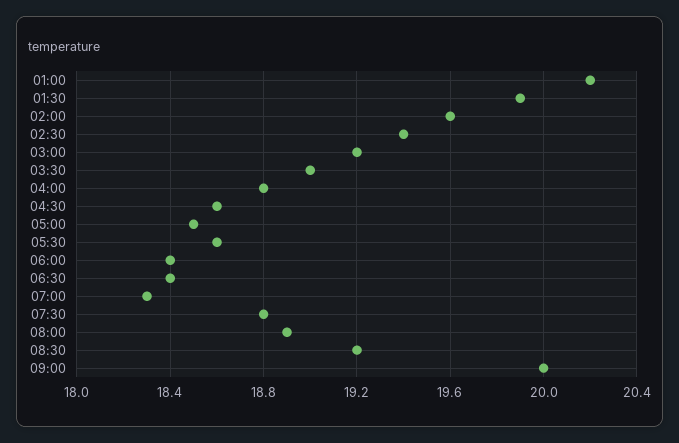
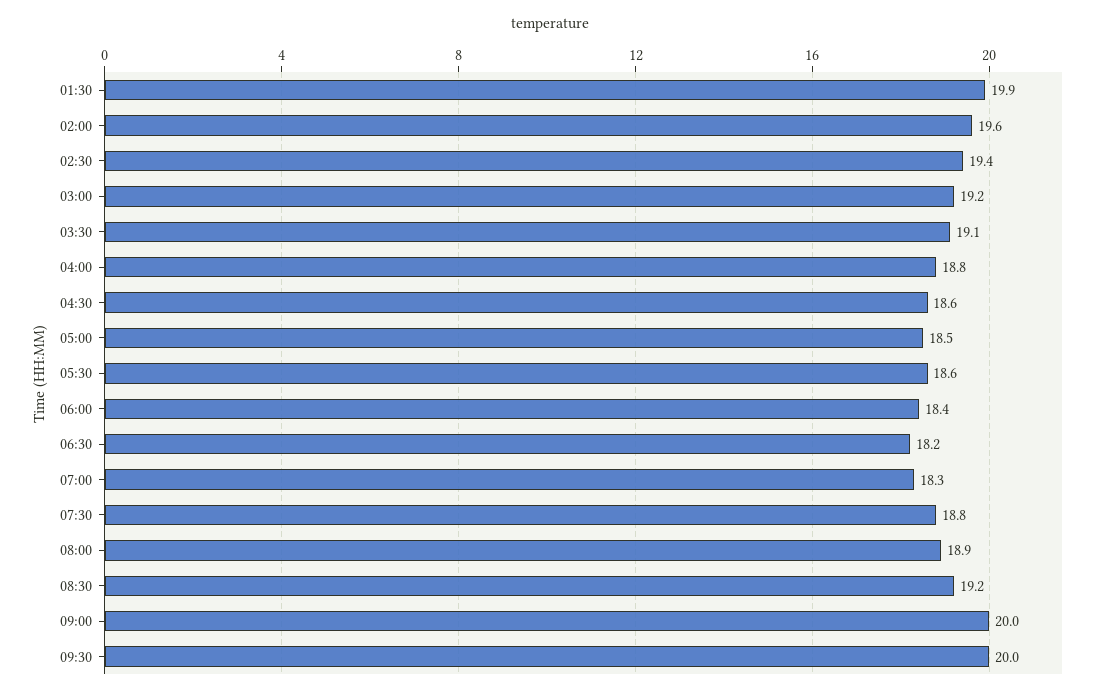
01:00: 20.2 -> none
03:30: 19 -> 19.1
06:30: 18.4 -> 18.2
09:30: none -> 20

